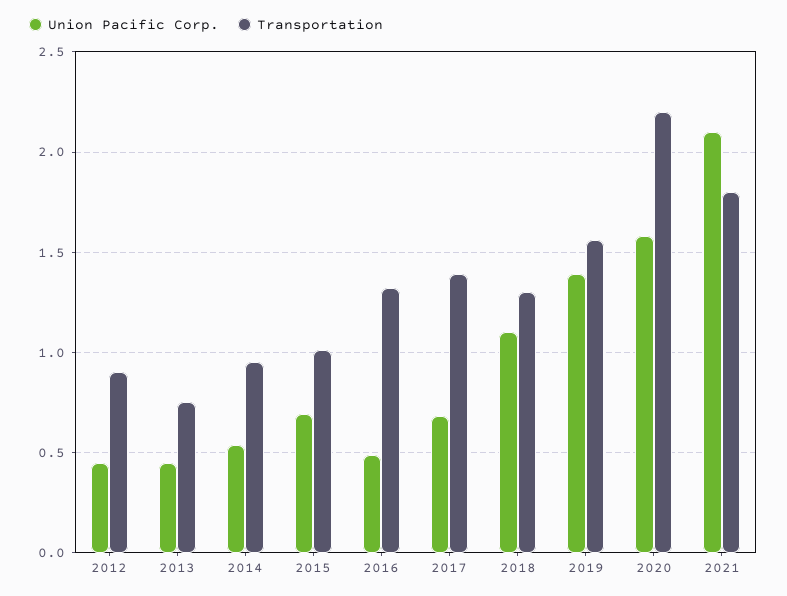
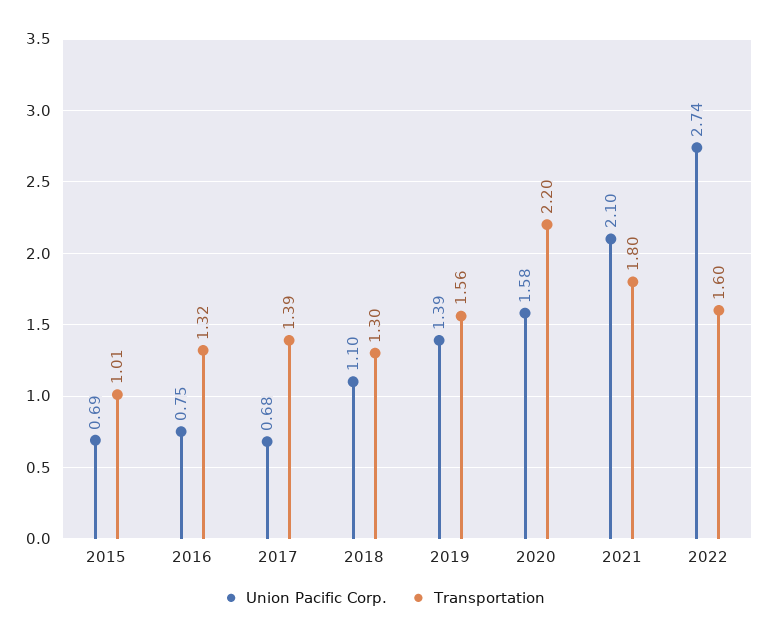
Union Pacific Corp., 2012: 0.45 -> none
Transportation, 2012: 0.9 -> none
Union Pacific Corp., 2013: 0.45 -> none
Transportation, 2013: 0.75 -> none
Union Pacific Corp., 2014: 0.55 -> none
Transportation, 2014: 0.95 -> none
Union Pacific Corp., 2016: 0.5 -> 0.75
Union Pacific Corp., 2022: none -> 2.74
Transportation, 2022: none -> 1.6

